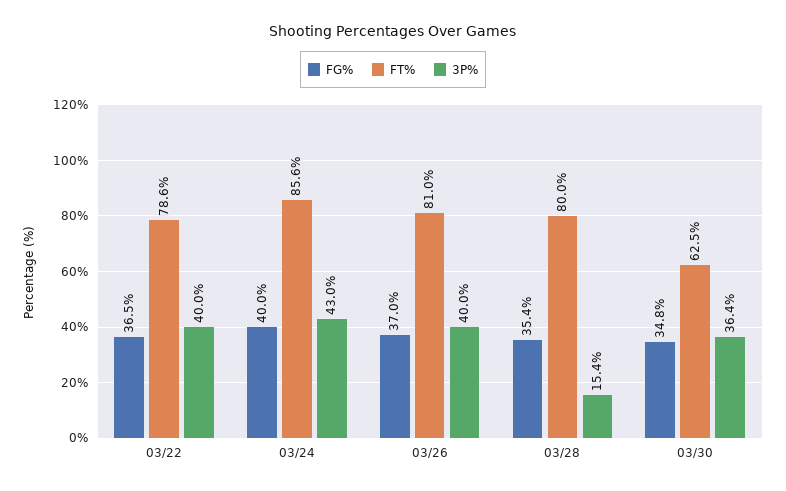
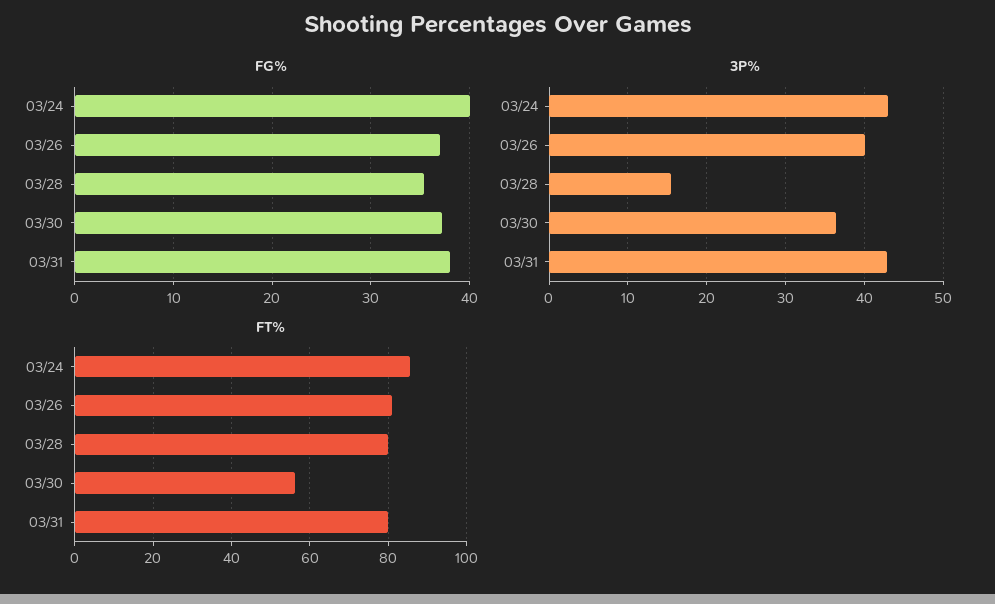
FG%, 03/22: 36.5 -> none
FT%, 03/22: 78.6 -> none
3P%, 03/22: 40 -> none
FG%, 03/30: 34.8 -> 37
FT%, 03/30: 62.5 -> 56
FG%, 03/31: none -> 38
3P%, 03/31: none -> 43
FT%, 03/31: none -> 80

